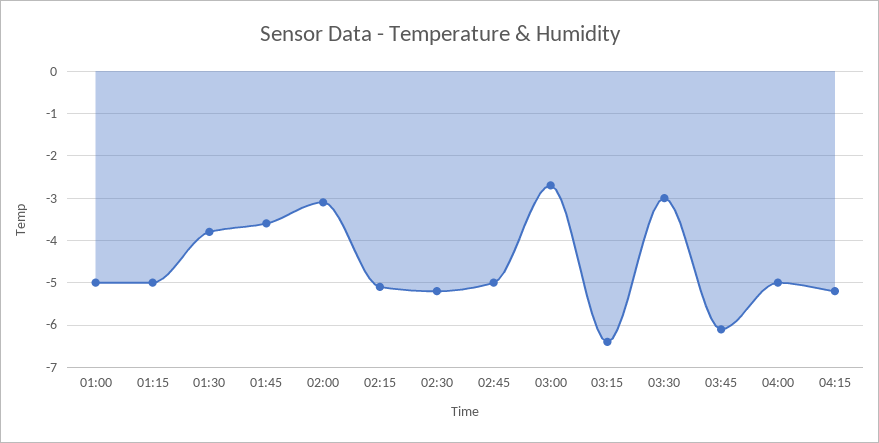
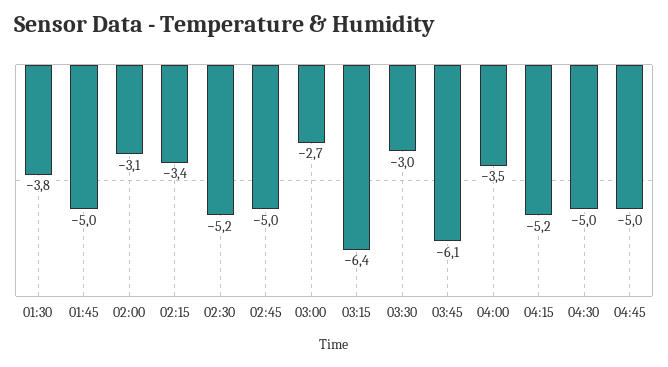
01:00: -5 -> none
01:15: -5 -> none
01:45: -3.5 -> -5
02:15: -5 -> -3.4
04:00: -5 -> -3.5
04:30: none -> -5
04:45: none -> -5

